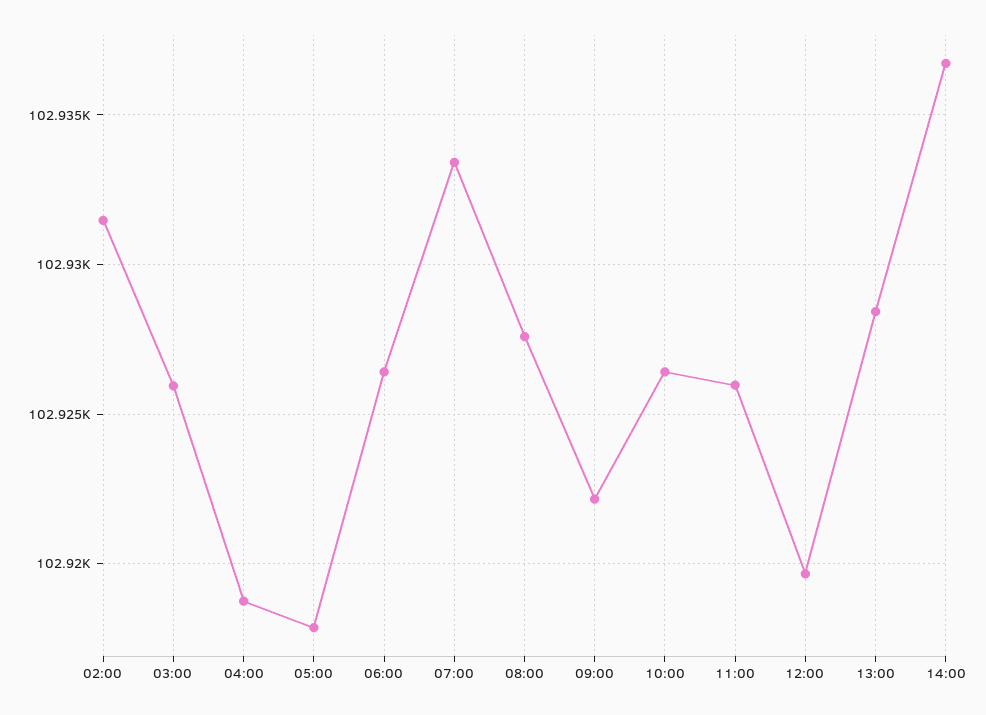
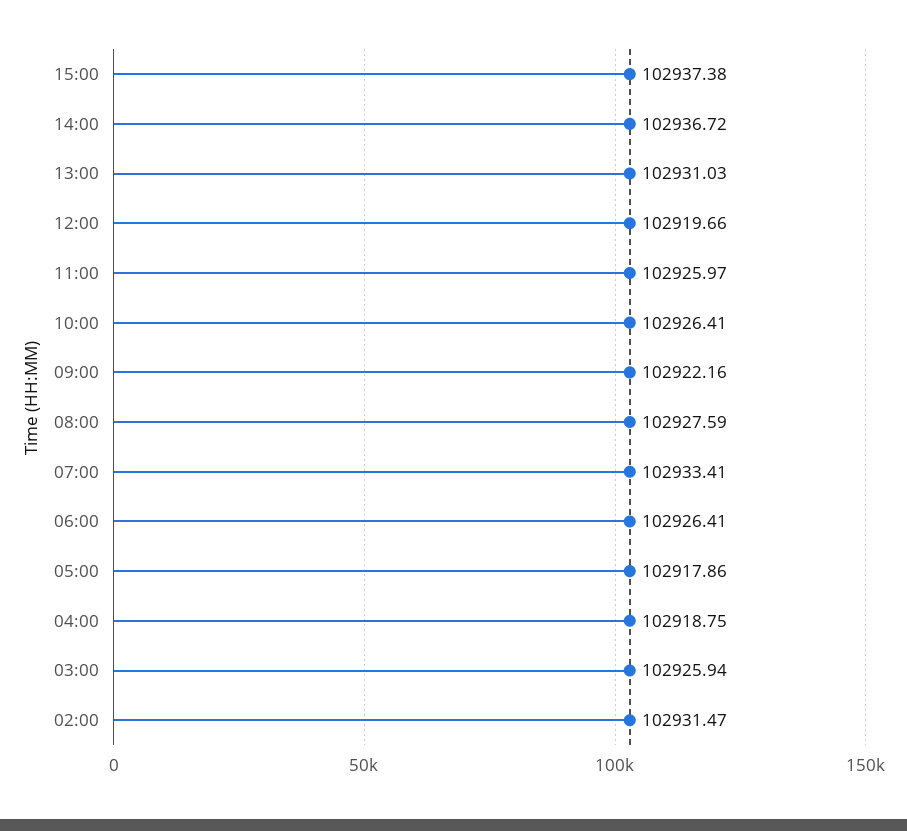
13:00: 102928.5 -> 102931.03
15:00: none -> 102937.38

